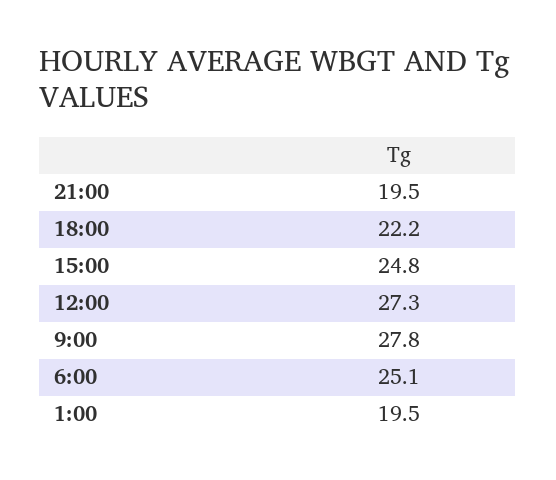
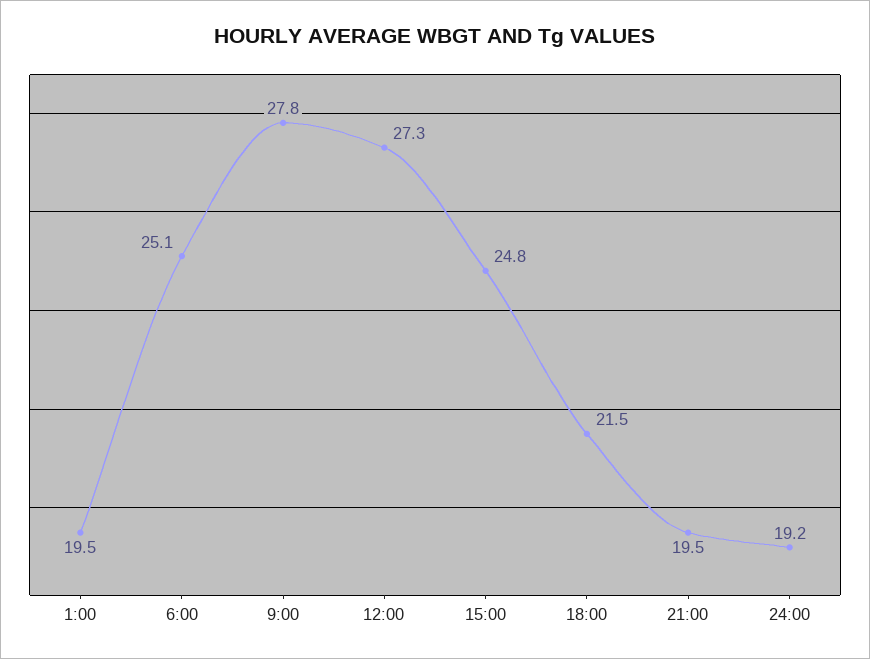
18:00: 22.2 -> 21.5
24:00: none -> 19.2

